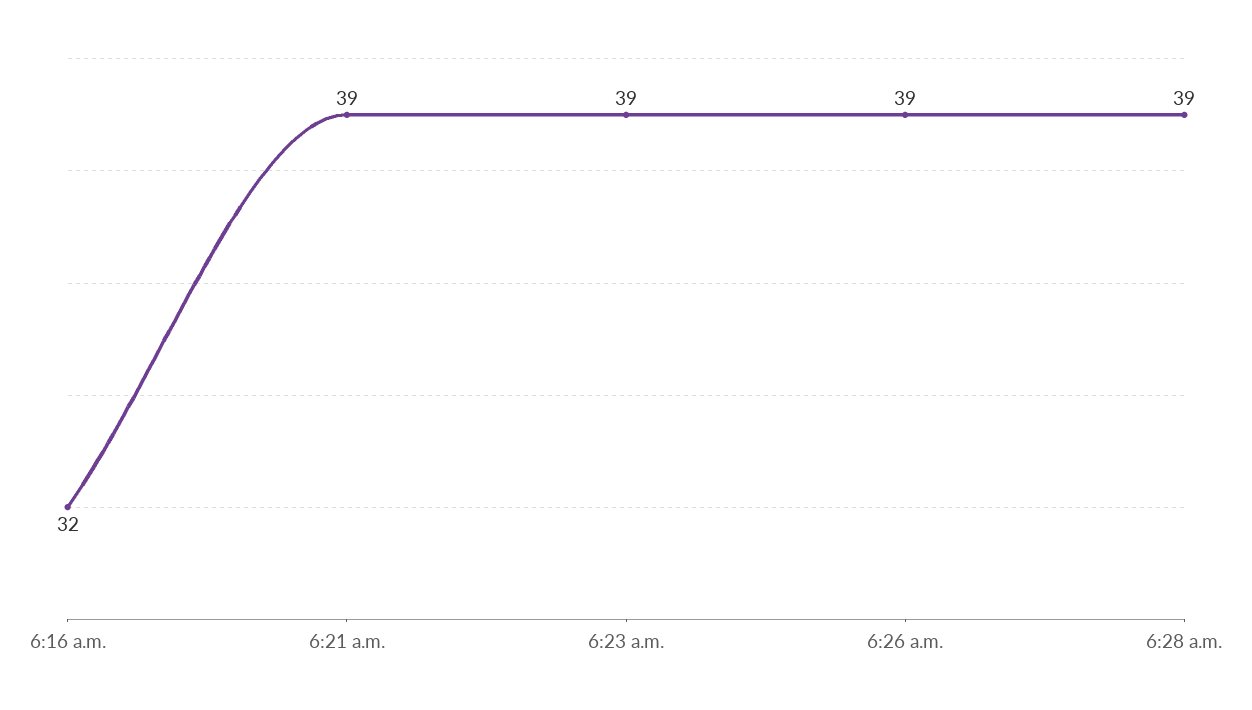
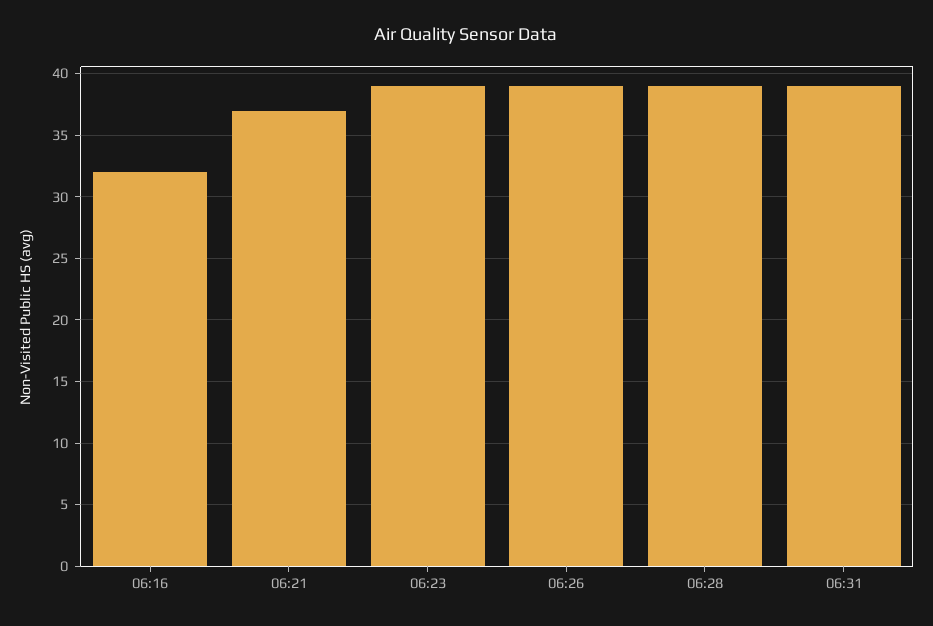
6:21 a.m.: 39 -> 37
06:31: none -> 39

